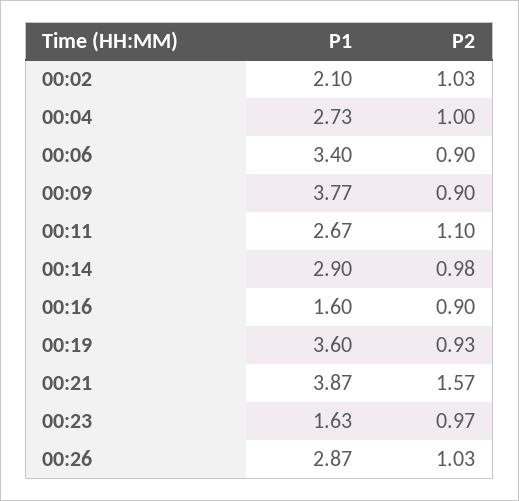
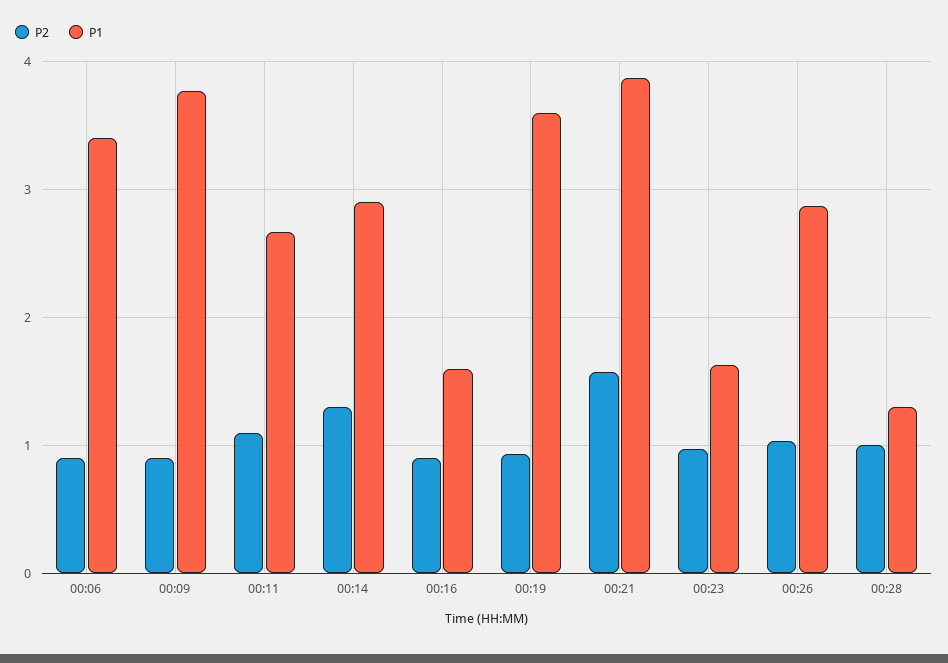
P1, 00:02: 2.1 -> none
P2, 00:02: 1.03 -> none
P1, 00:04: 2.73 -> none
P2, 00:04: 1 -> none
P2, 00:14: 0.98 -> 1.3
P2, 00:28: none -> 1
P1, 00:28: none -> 1.3

